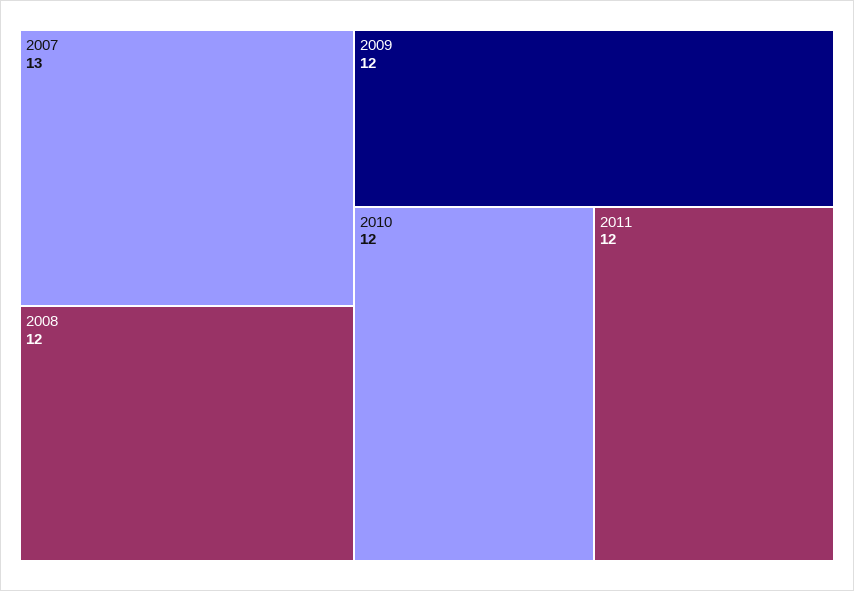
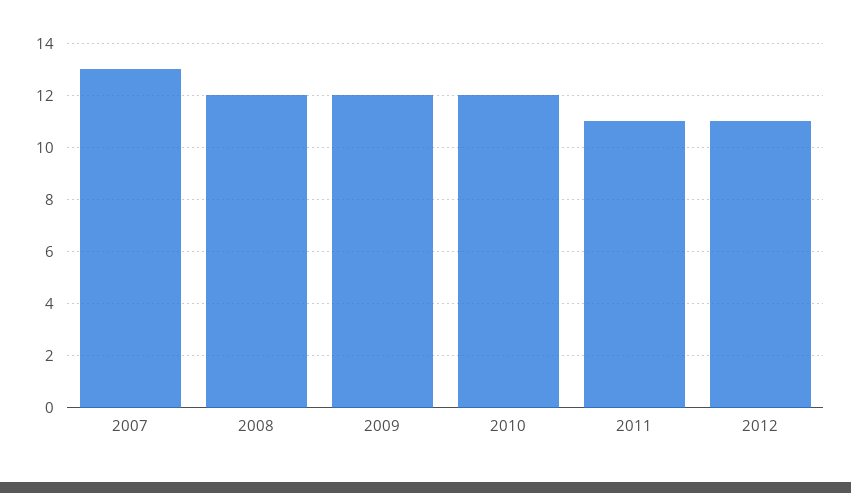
2011: 12 -> 11
2012: none -> 11

